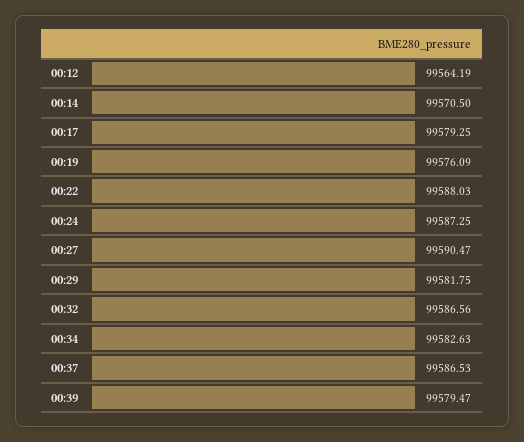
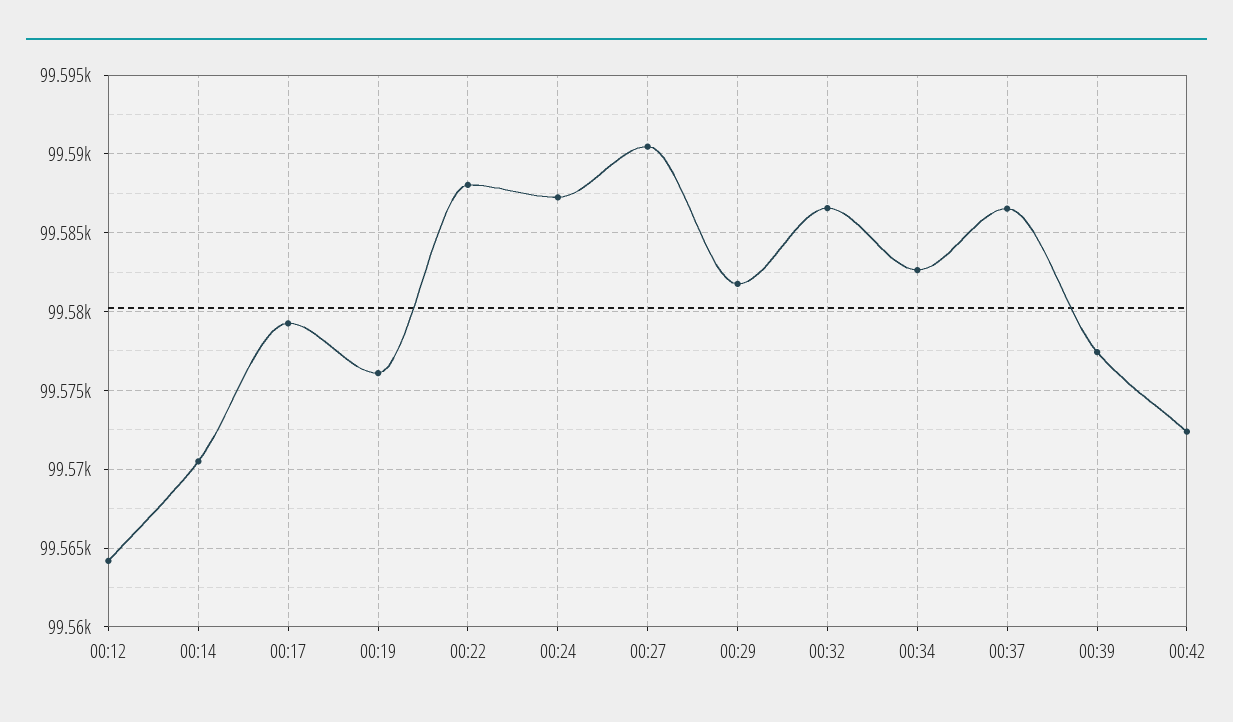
00:39: 99579.47 -> 99577.5
00:42: none -> 99572.5

